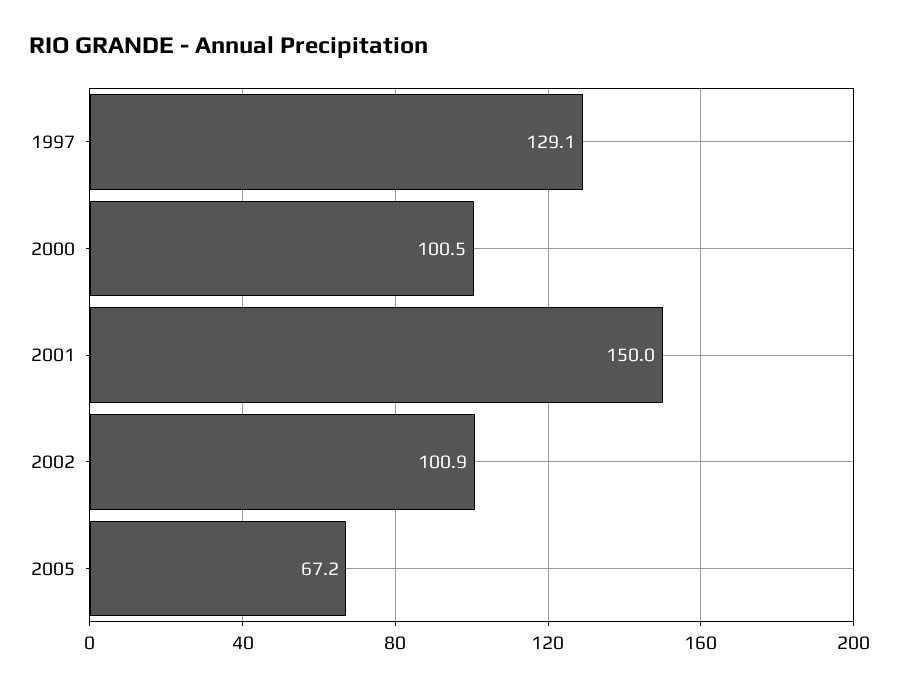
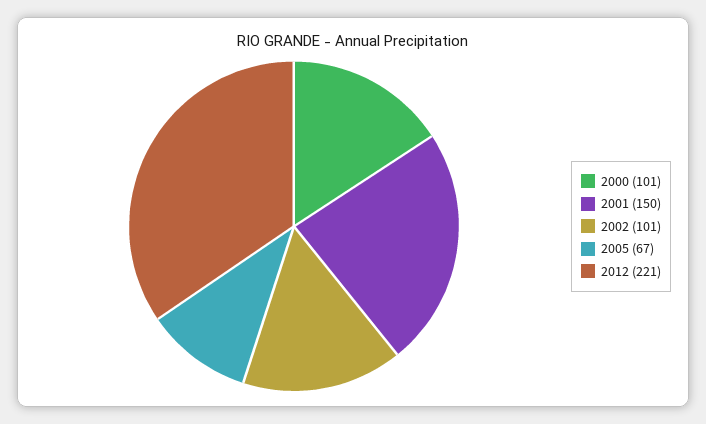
1997: 129.1 -> none
2012: none -> 221

